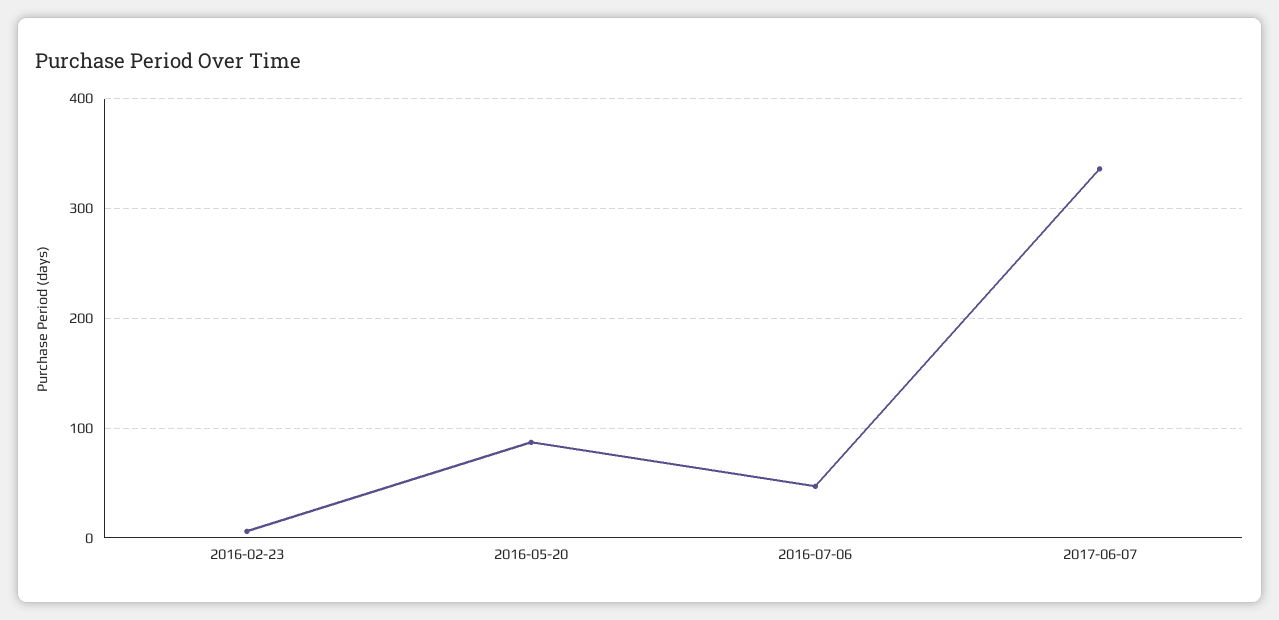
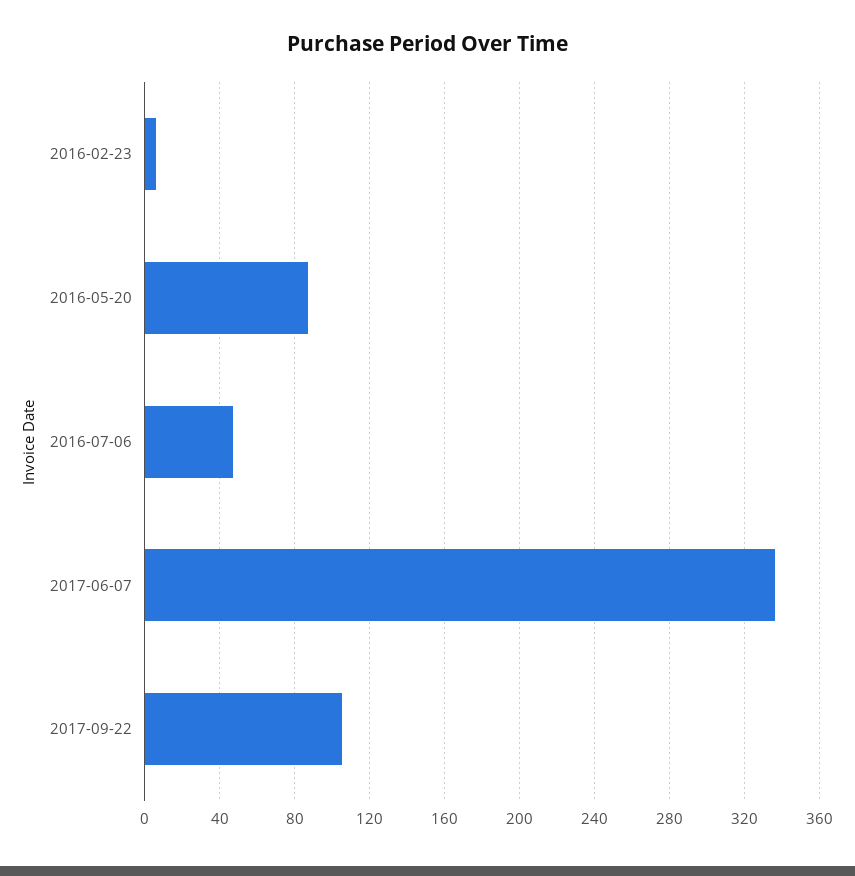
2017-09-22: none -> 105

